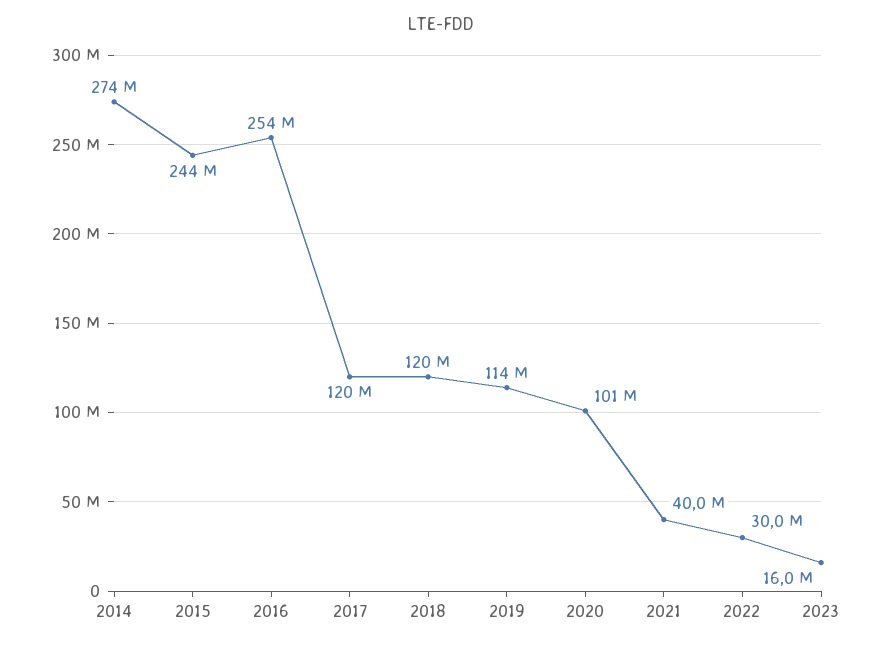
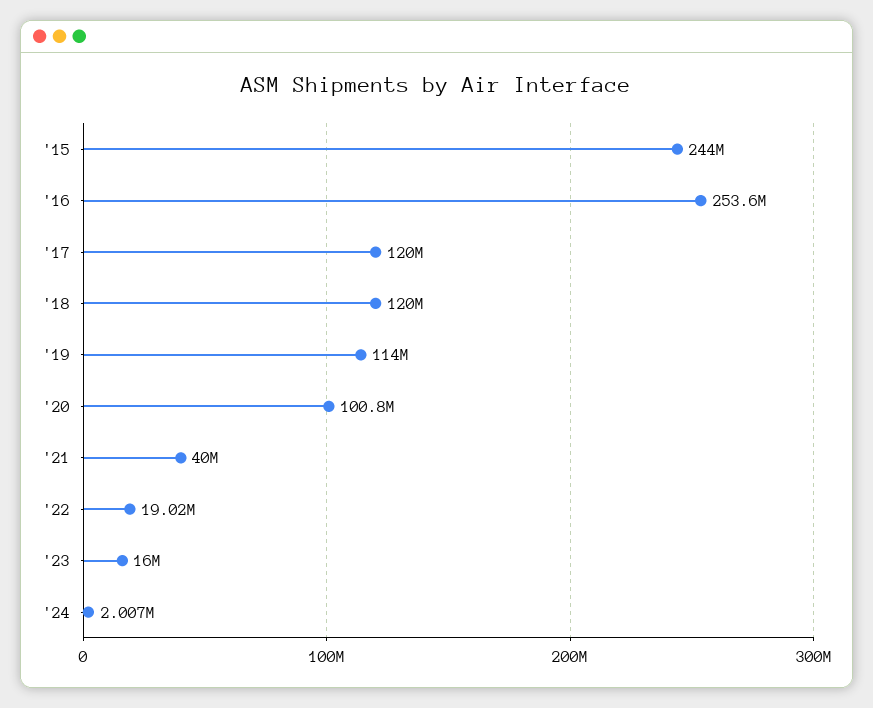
2014: 274000000 -> none
2022: 30000000 -> 19020000
'24: none -> 2007000

